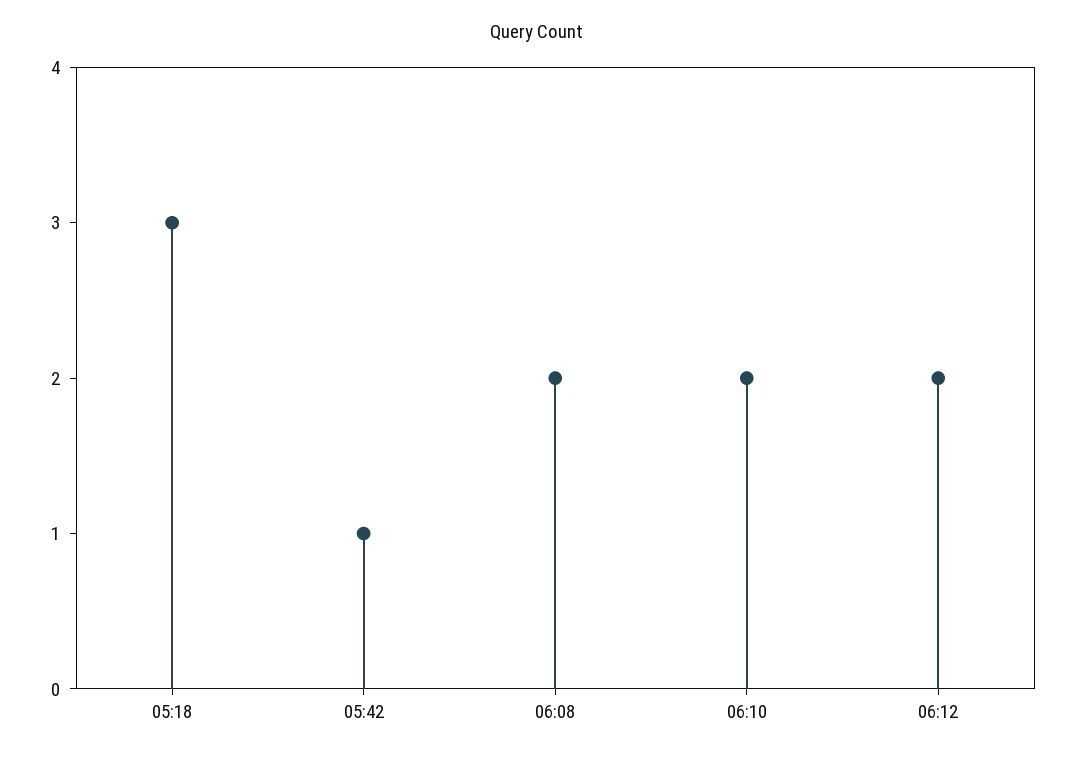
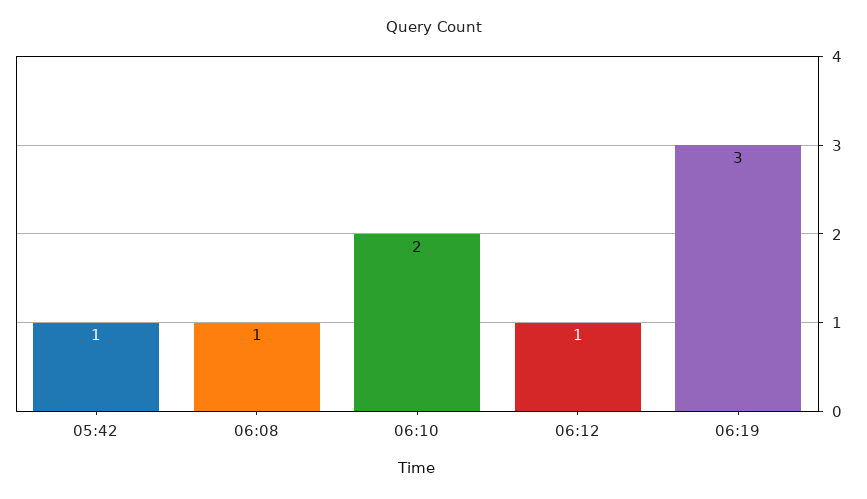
05:18: 3 -> none
06:08: 2 -> 1
06:12: 2 -> 1
06:19: none -> 3

